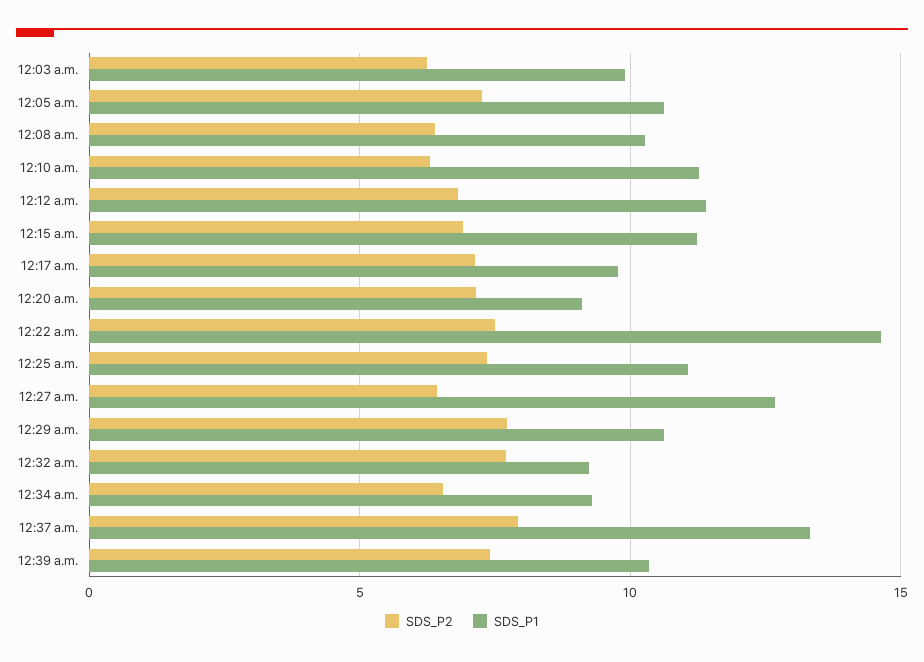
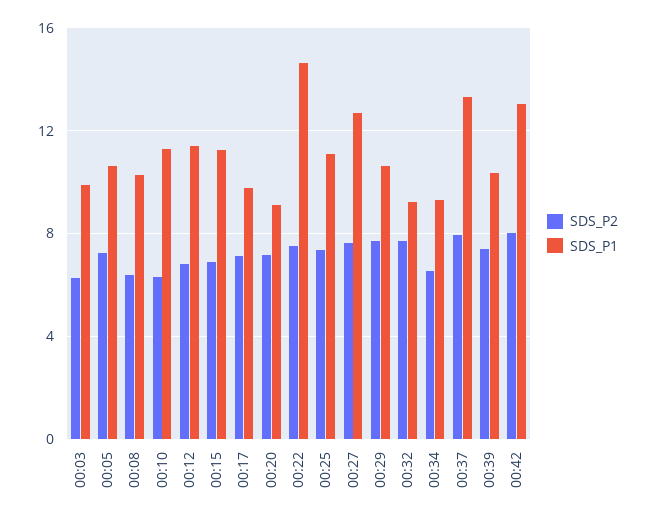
SDS_P2, 12:27 a.m.: 6.5 -> 7.5
SDS_P2, 00:42: none -> 8
SDS_P1, 00:42: none -> 13

